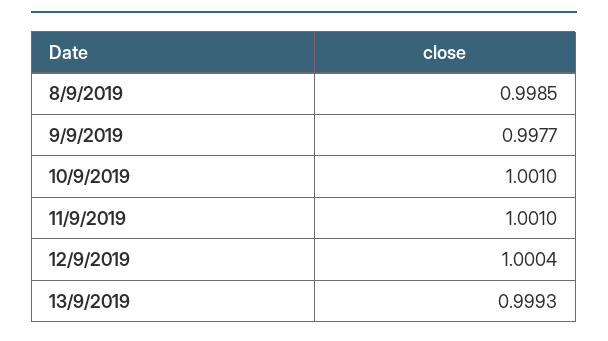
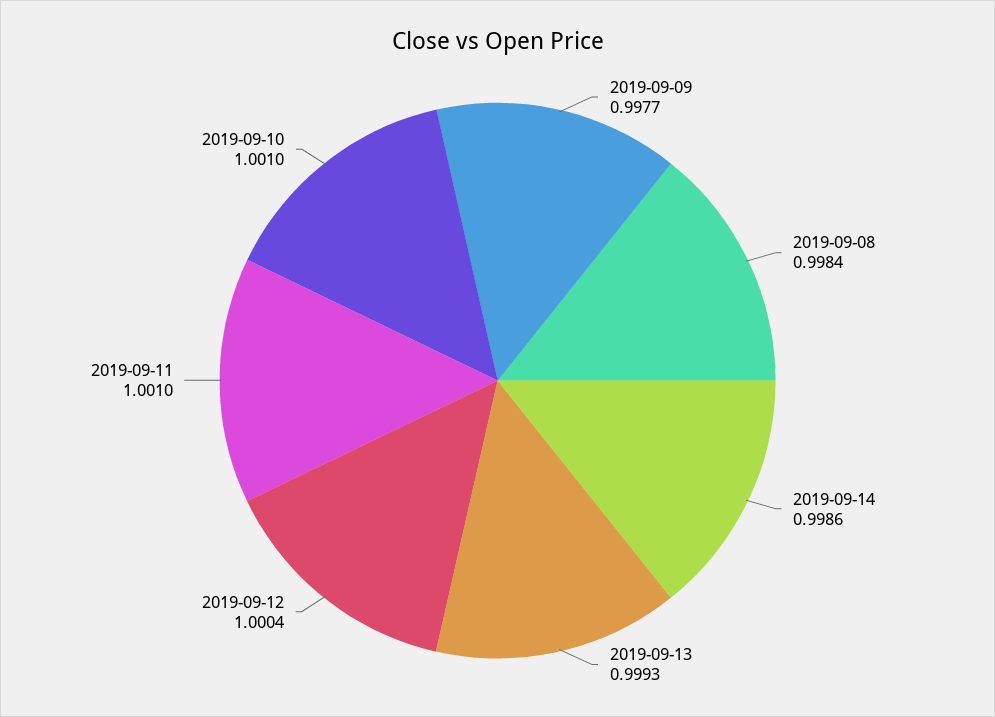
8/9/2019: 0.9985 -> 0.9984
2019-09-14: none -> 0.9986

